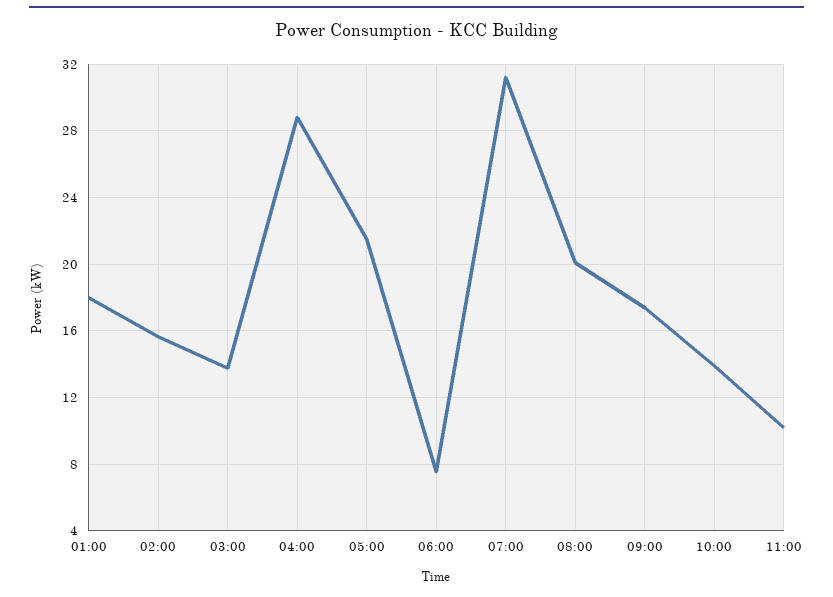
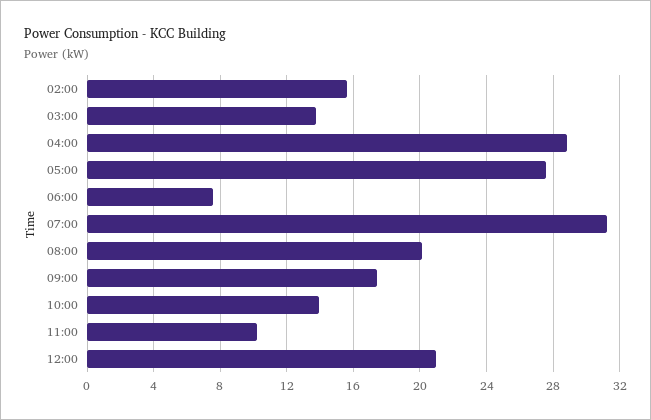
01:00: 18 -> none
05:00: 21.5 -> 27.5
12:00: none -> 21

